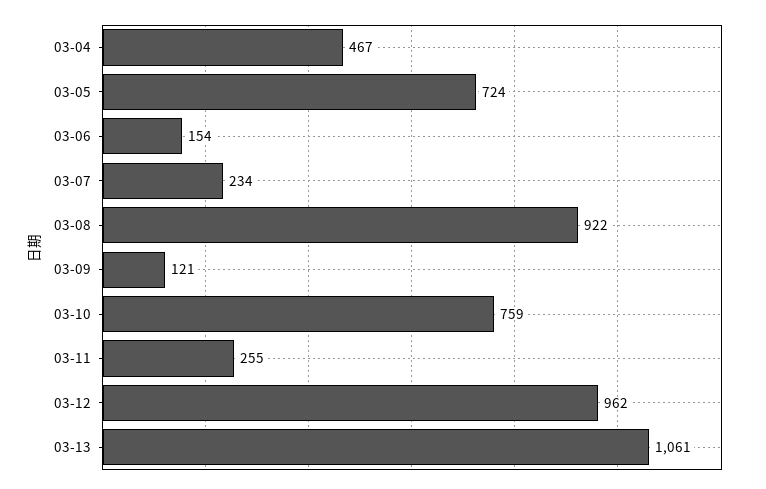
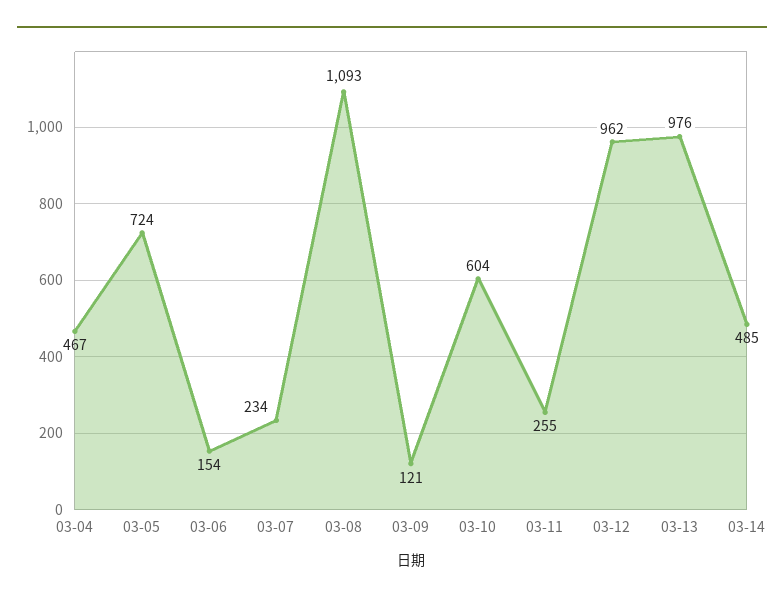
03-08: 922 -> 1093
03-10: 759 -> 604
03-13: 1061 -> 976
03-14: none -> 485

